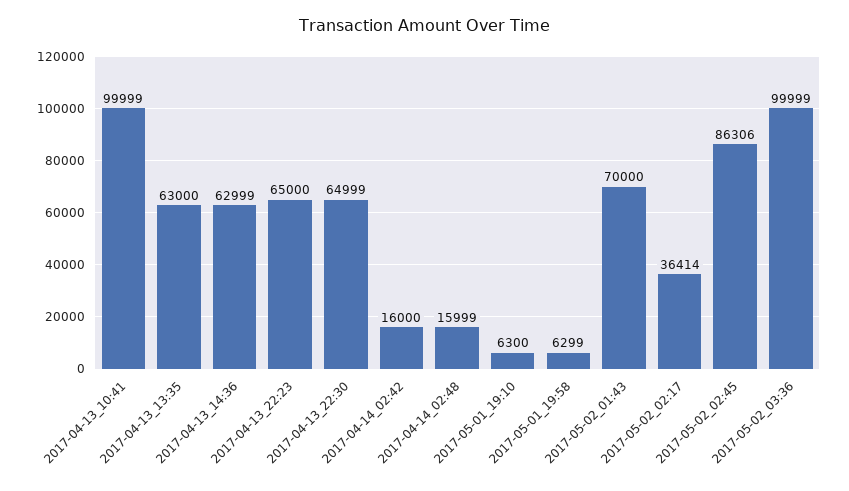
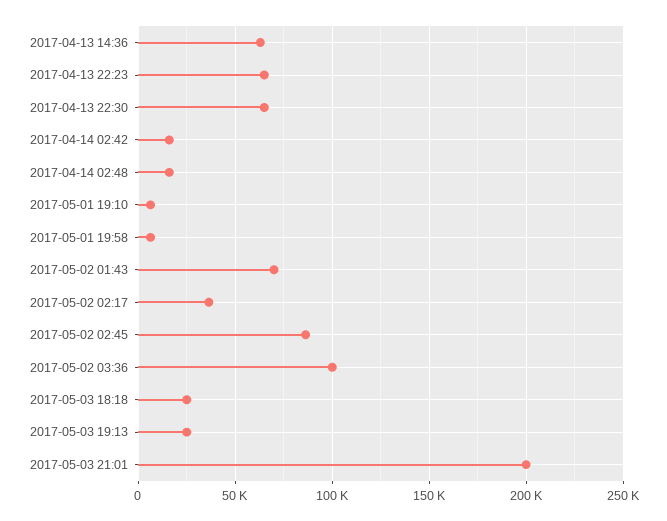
2017-04-13_10:41: 99999 -> none
2017-04-13_13:35: 63000 -> none
2017-05-03 18:18: none -> 25000
2017-05-03 19:13: none -> 25000
2017-05-03 21:01: none -> 200000

